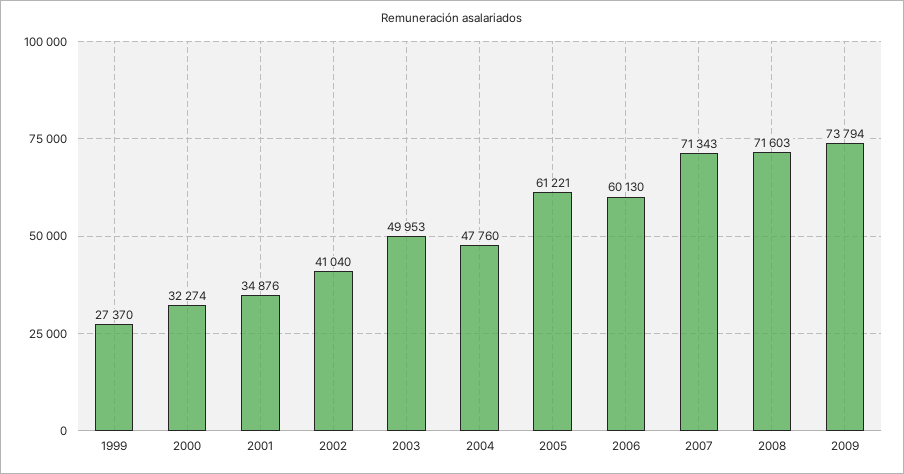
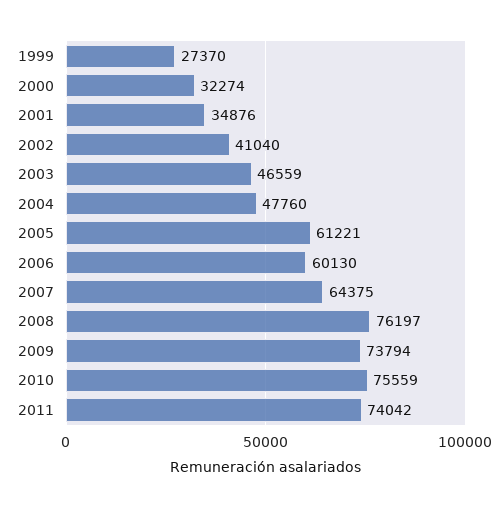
2003: 49953 -> 46559
2007: 71343 -> 64375
2008: 71603 -> 76197
2010: none -> 75559
2011: none -> 74042

